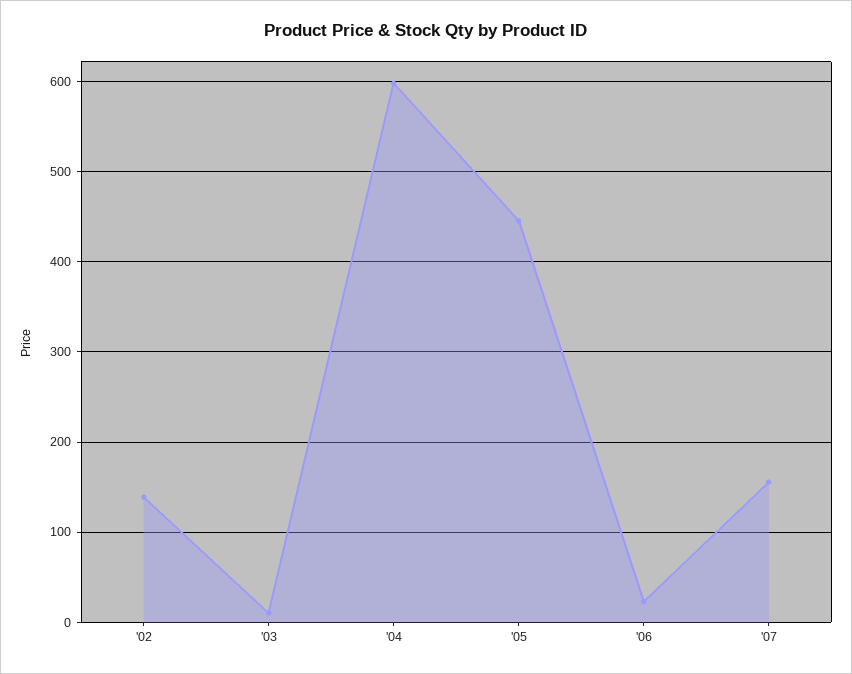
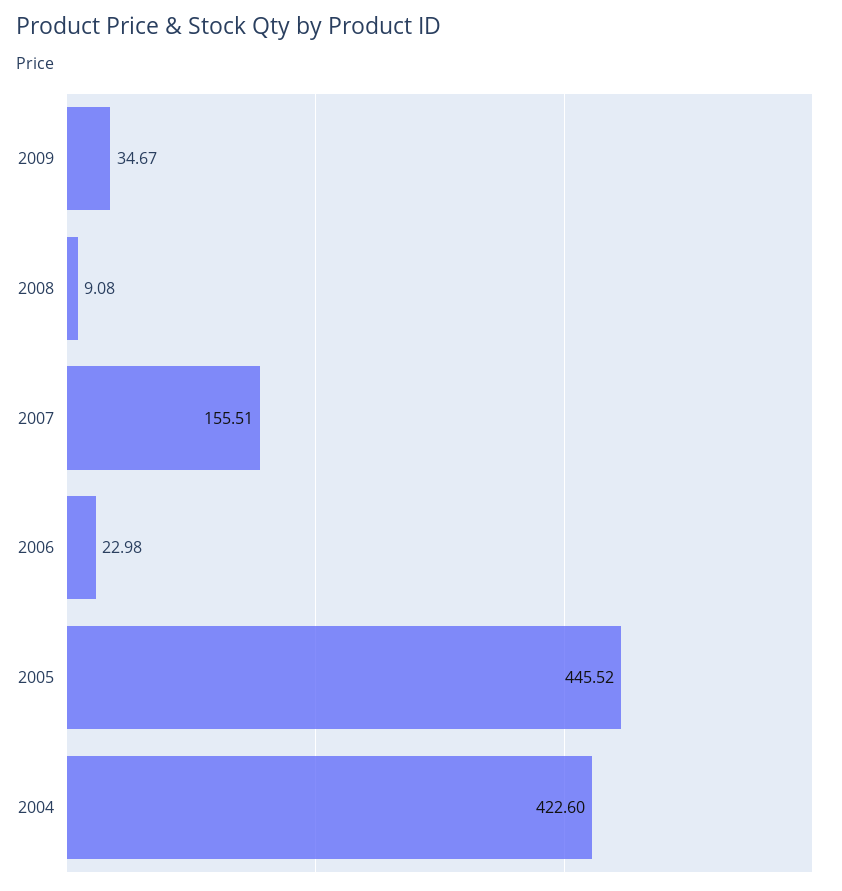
'02: 140 -> none
'03: 10 -> none
'04: 600 -> 422.6
2009: none -> 34.67
2008: none -> 9.08

